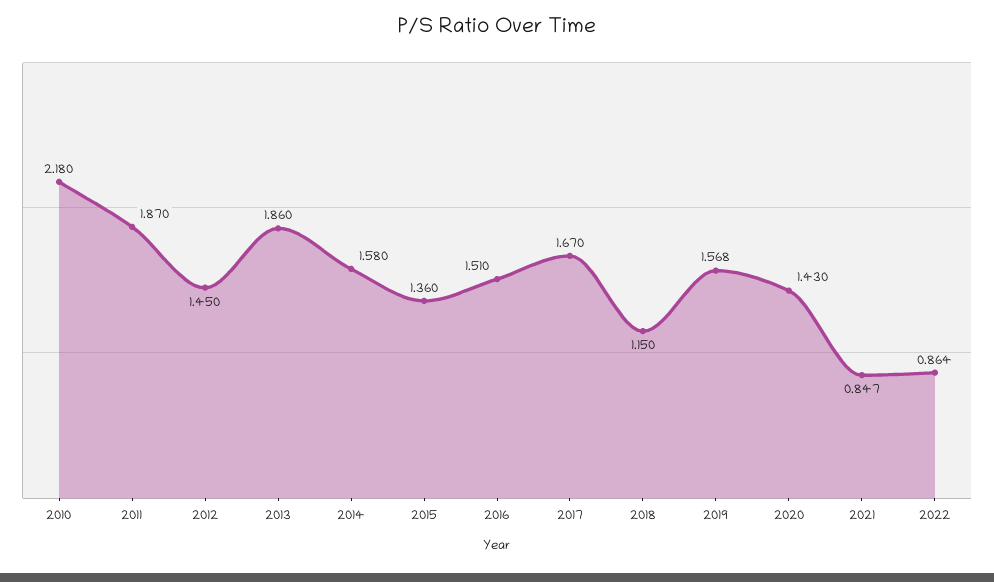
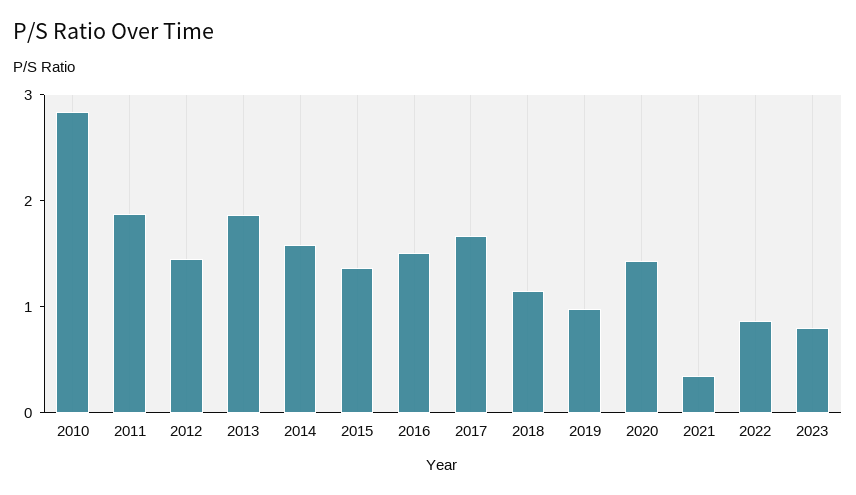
2010: 2.18 -> 2.8
2019: 1.568 -> 1
2021: 0.847 -> 0.4
2023: none -> 0.8

